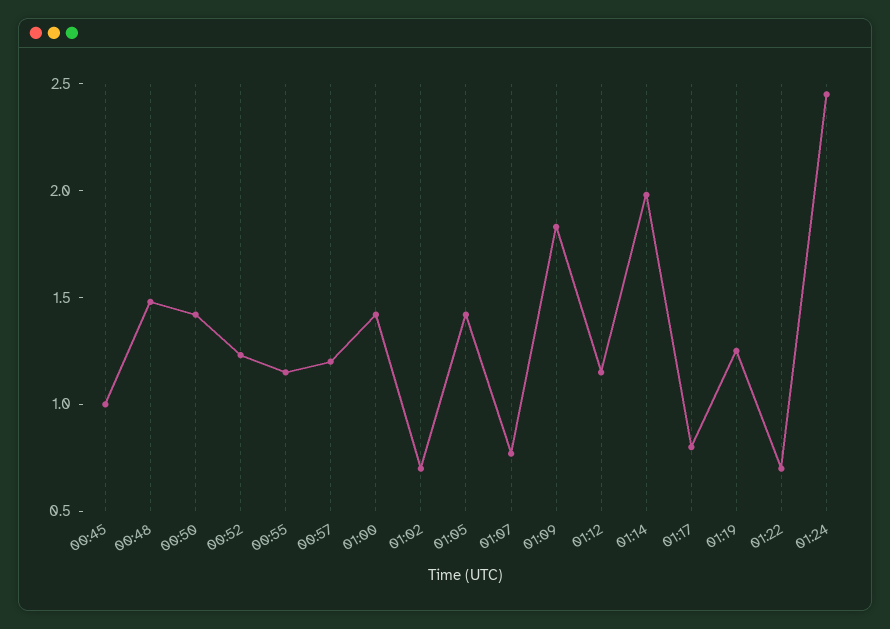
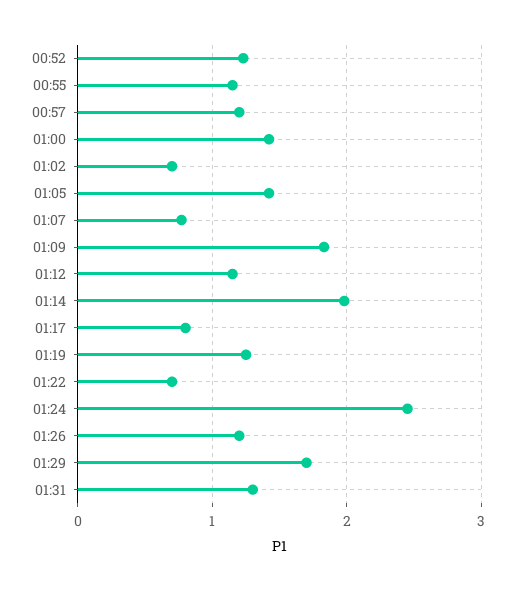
00:45: 1 -> none
00:48: 1.5 -> none
00:50: 1.4 -> none
01:26: none -> 1.2
01:29: none -> 1.7
01:31: none -> 1.3

